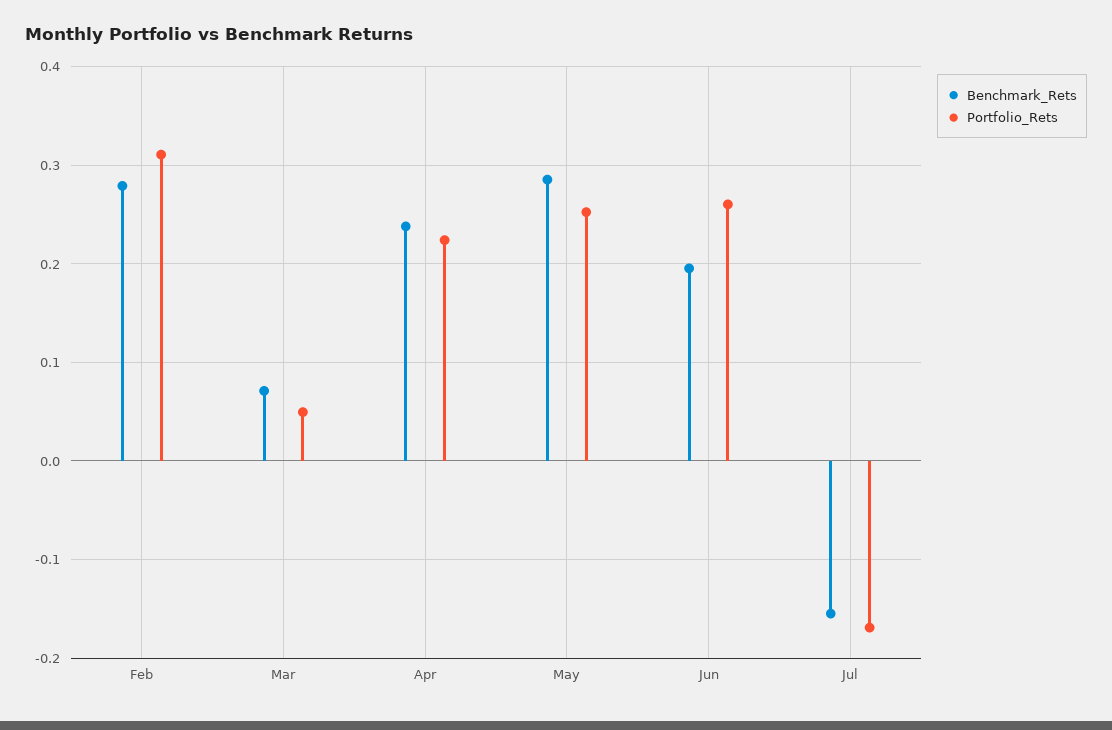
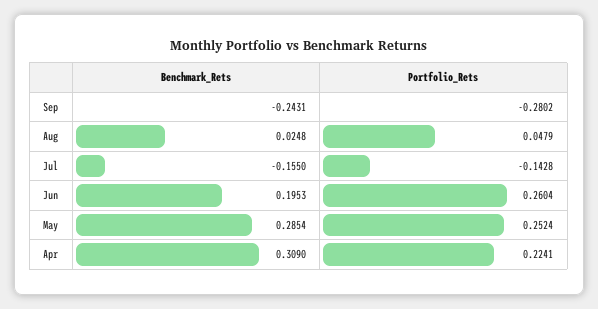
Benchmark_Rets, Feb: 0.28 -> none
Portfolio_Rets, Feb: 0.31 -> none
Benchmark_Rets, Mar: 0.07 -> none
Portfolio_Rets, Mar: 0.05 -> none
Benchmark_Rets, Apr: 0.24 -> 0.309
Portfolio_Rets, Jul: -0.17 -> -0.1428
Benchmark_Rets, Sep: none -> -0.2431
Portfolio_Rets, Sep: none -> -0.2802
Benchmark_Rets, Aug: none -> 0.0248
Portfolio_Rets, Aug: none -> 0.0479

